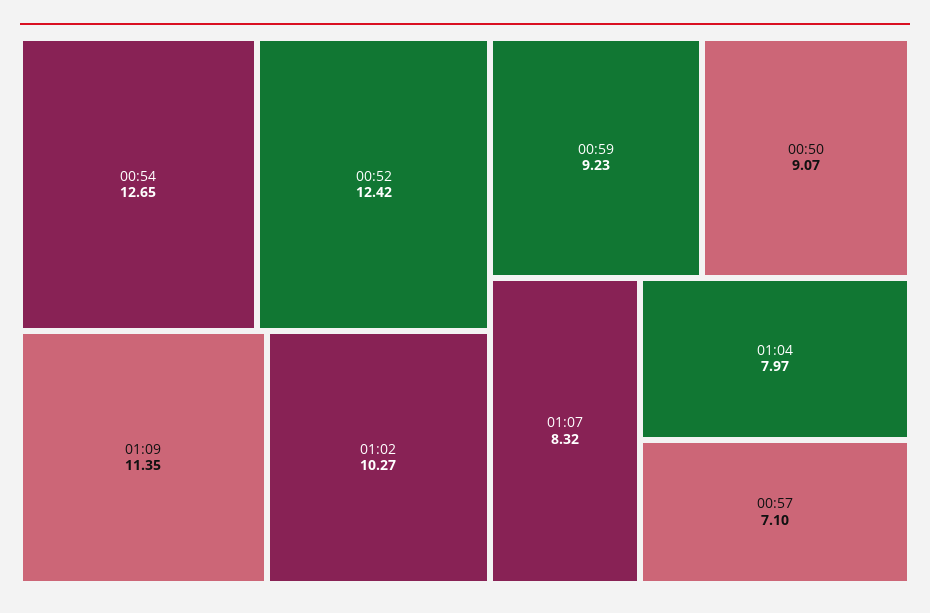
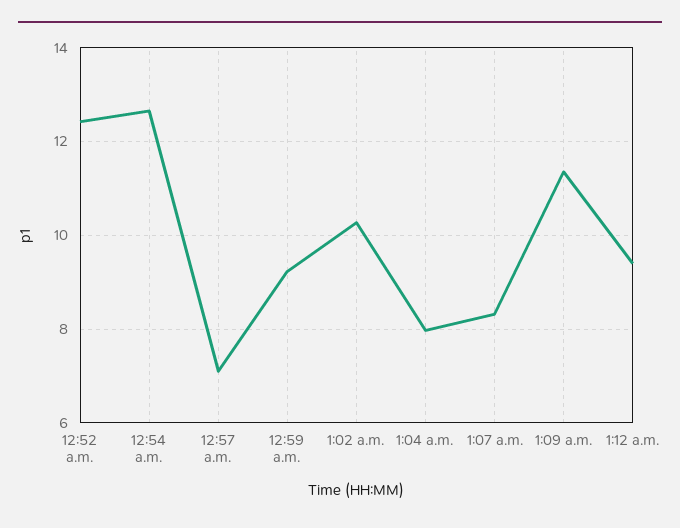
00:50: 9.07 -> none
1:12 a.m.: none -> 9.4

